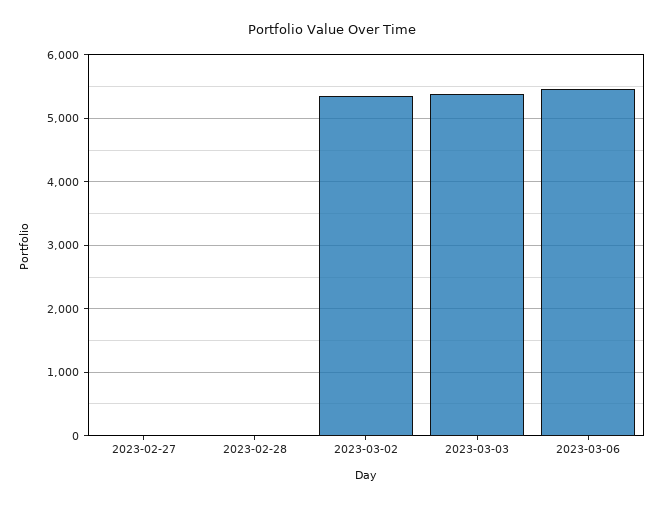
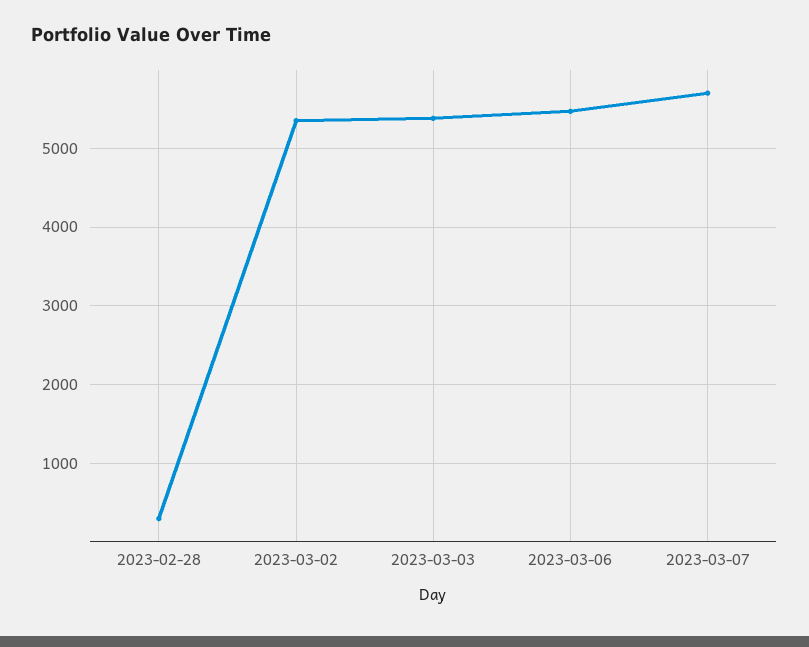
2023-02-27: 0 -> none
2023-02-28: 0 -> 300
2023-03-07: none -> 5700

